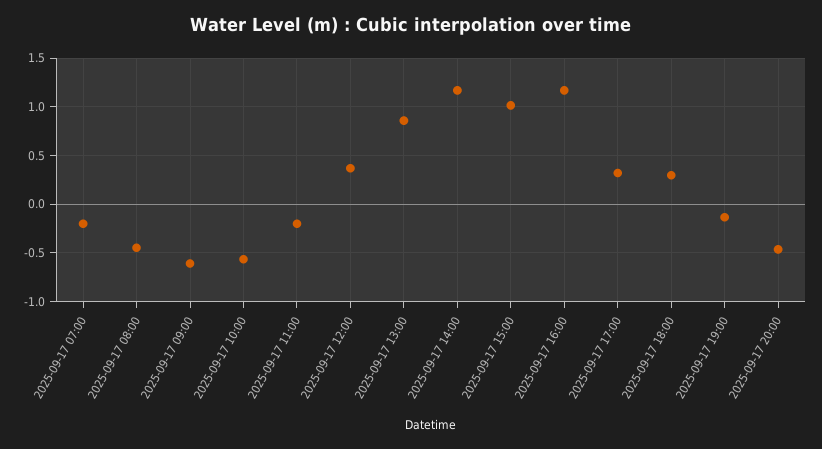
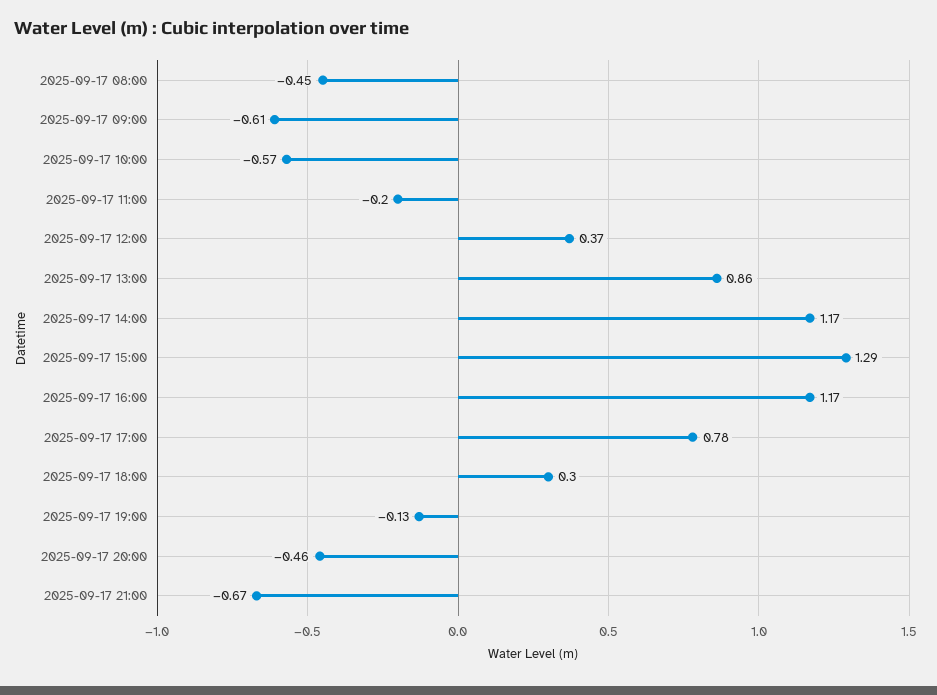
2025-09-17 07:00: -0.2 -> none
2025-09-17 15:00: 1 -> 1.29
2025-09-17 17:00: 0.3 -> 0.78
2025-09-17 21:00: none -> -0.67

